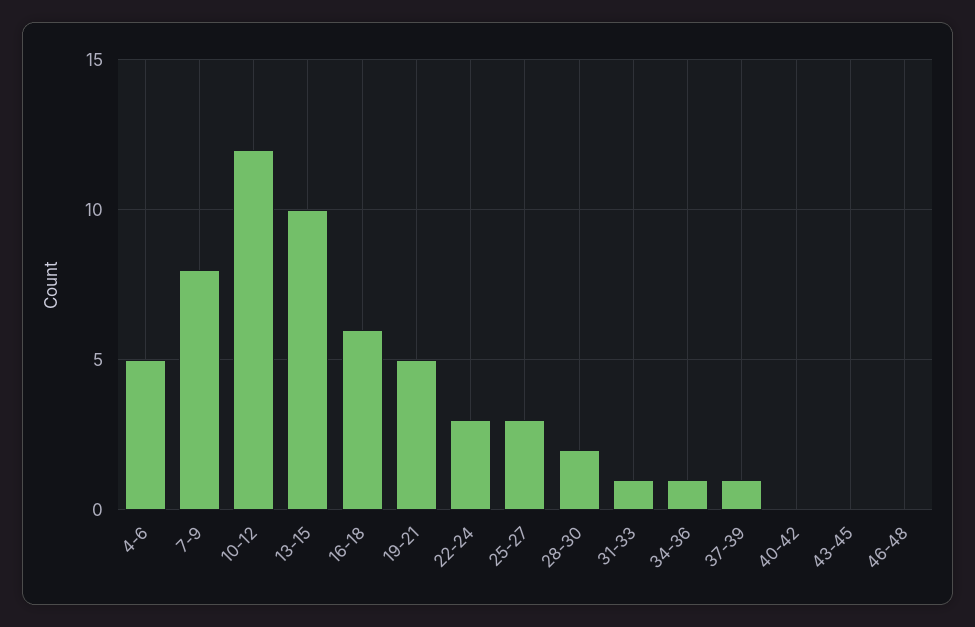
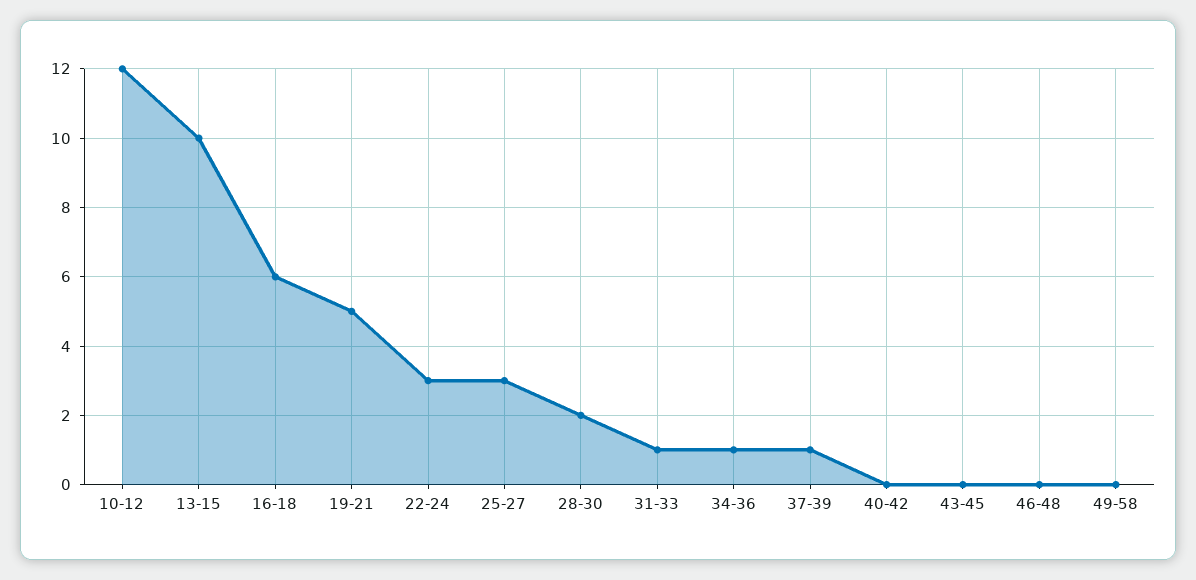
4-6: 5 -> none
7-9: 8 -> none
49-58: none -> 0

